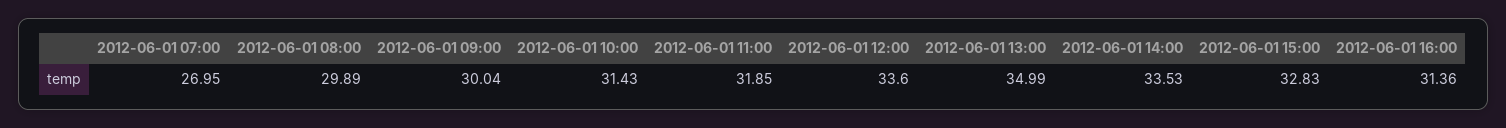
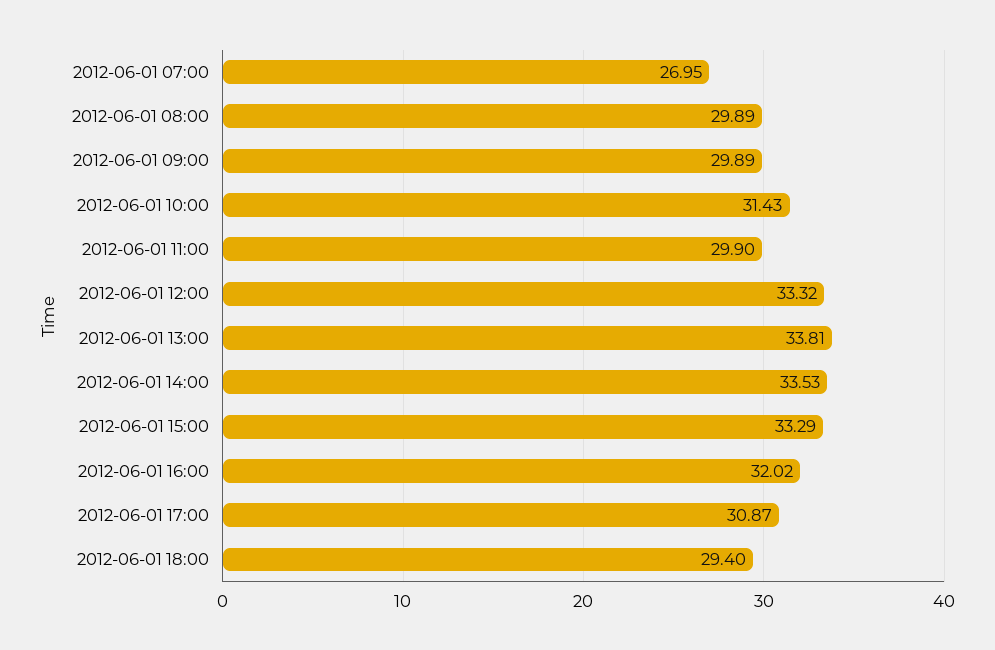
2012-06-01 09:00: 30.04 -> 29.89
2012-06-01 11:00: 31.85 -> 29.9
2012-06-01 12:00: 33.6 -> 33.32
2012-06-01 13:00: 34.99 -> 33.81
2012-06-01 15:00: 32.83 -> 33.29
2012-06-01 16:00: 31.36 -> 32.02
2012-06-01 17:00: none -> 30.87
2012-06-01 18:00: none -> 29.4

